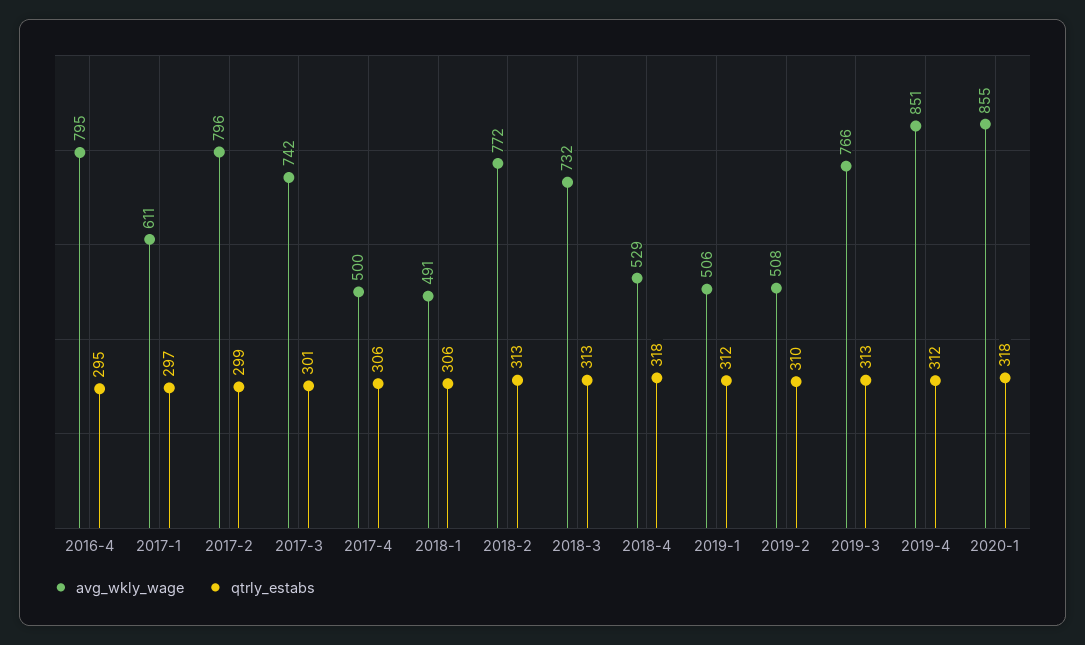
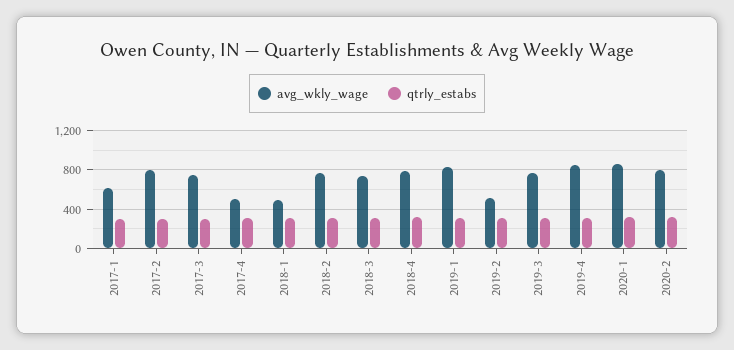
avg_wkly_wage, 2016-4: 795 -> none
qtrly_estabs, 2016-4: 295 -> none
avg_wkly_wage, 2018-4: 529 -> 800
avg_wkly_wage, 2019-1: 506 -> 800
avg_wkly_wage, 2020-2: none -> 800
qtrly_estabs, 2020-2: none -> 300

